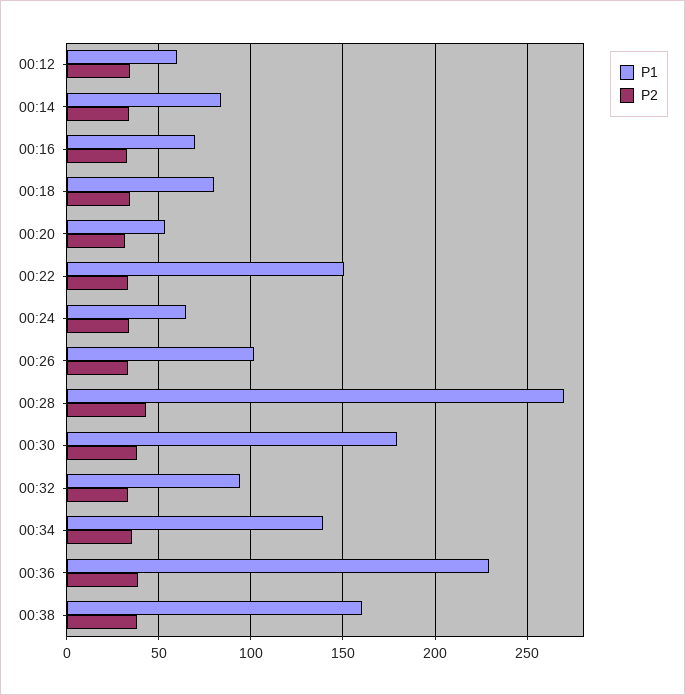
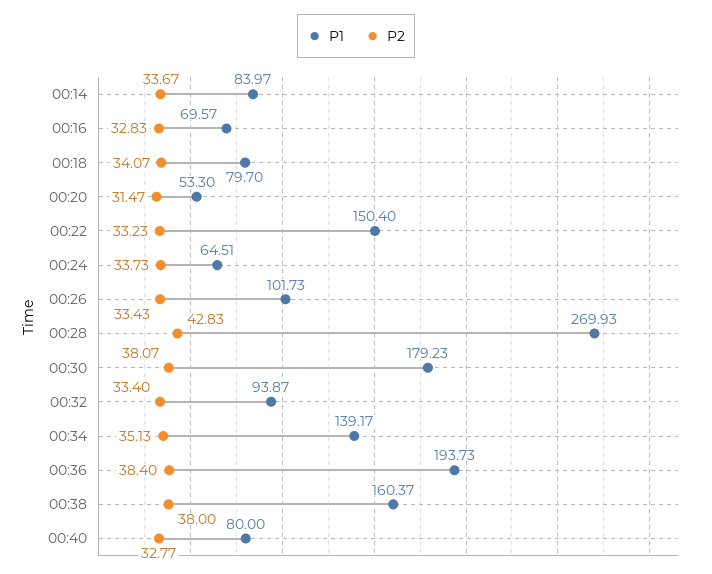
P1, 00:12: 60 -> none
P2, 00:12: 35 -> none
P1, 00:36: 230 -> 193.73
P1, 00:40: none -> 80
P2, 00:40: none -> 32.77

